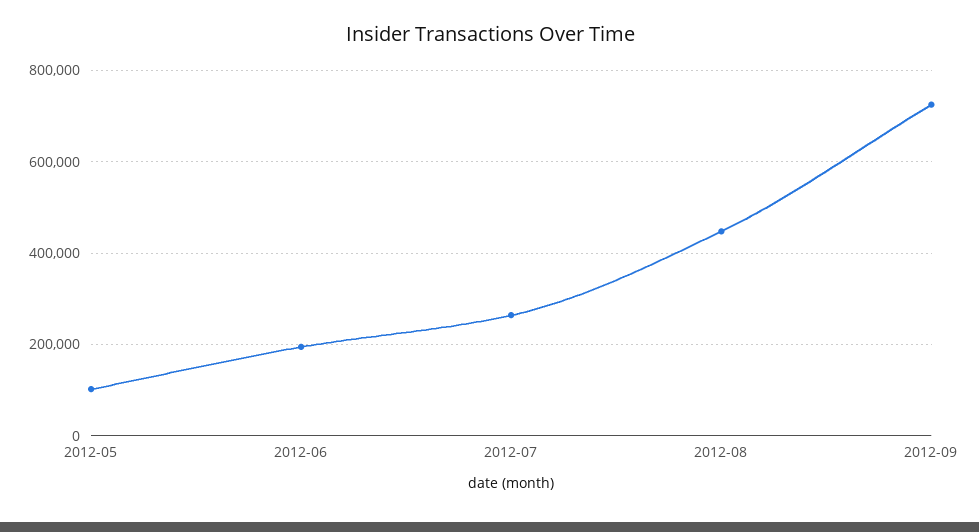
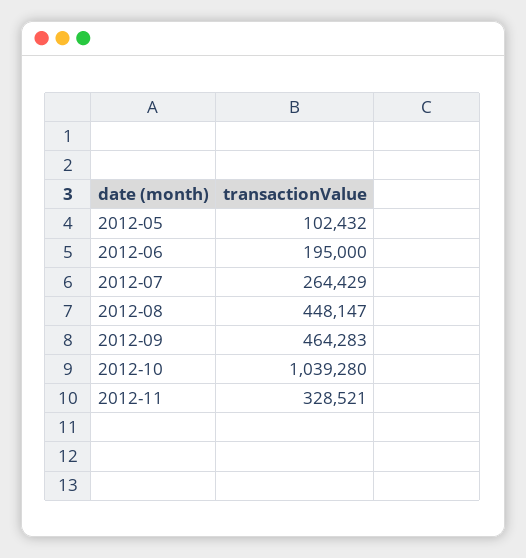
2012-09: 720000 -> 464283
2012-10: none -> 1039280
2012-11: none -> 328521

